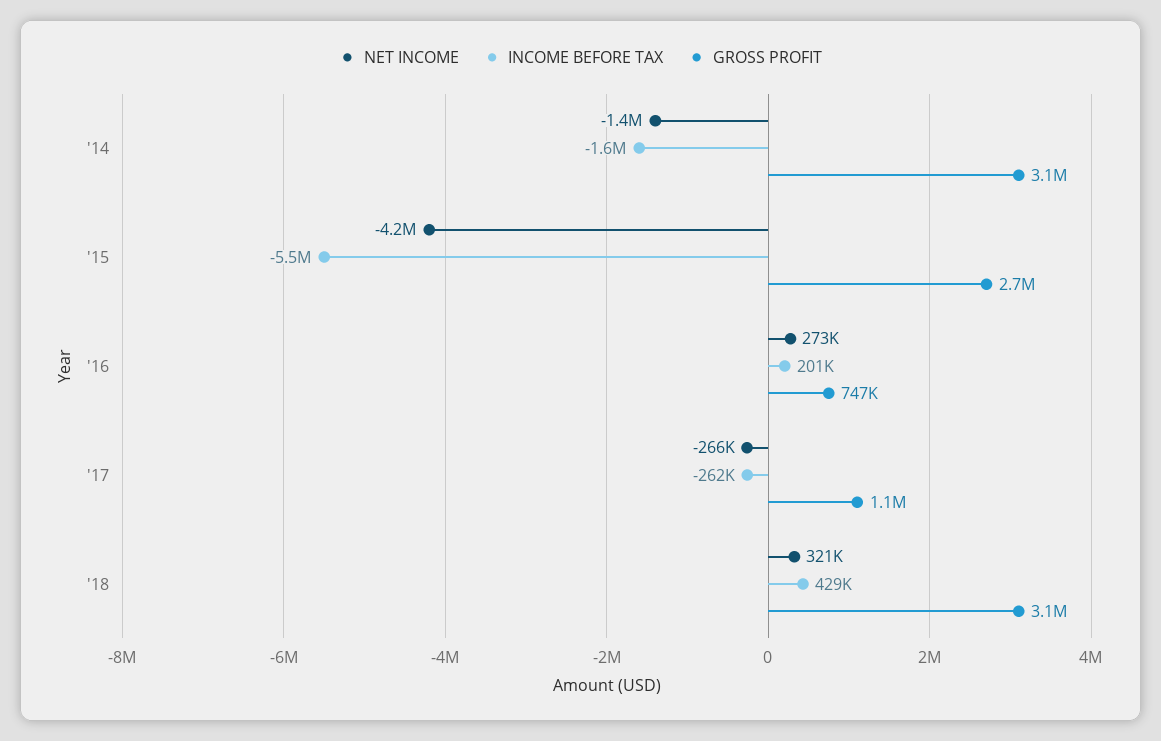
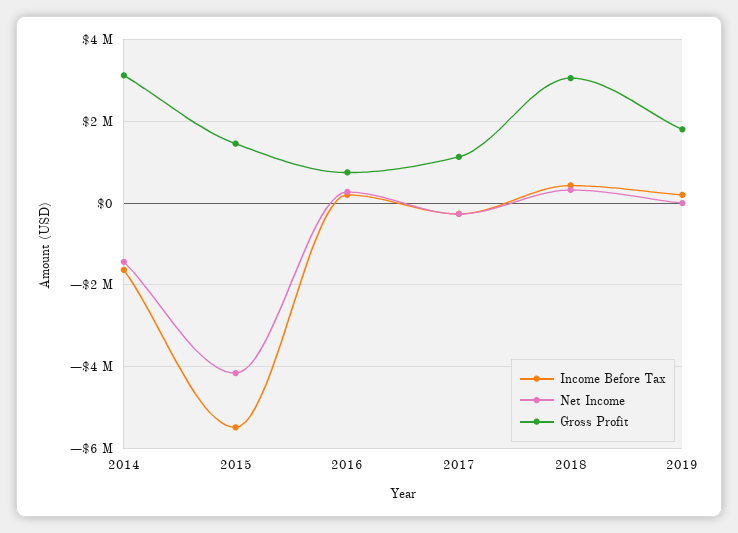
GROSS PROFIT, '15: 2700000 -> 1400000
INCOME BEFORE TAX, 2019: none -> 200000
NET INCOME, 2019: none -> 0
GROSS PROFIT, 2019: none -> 1800000

